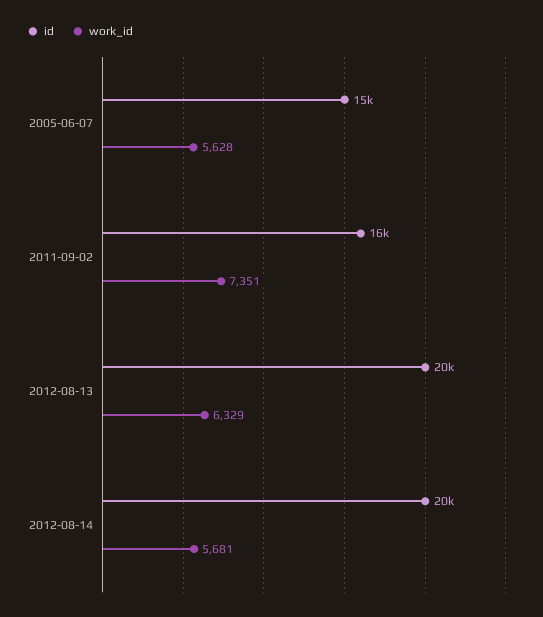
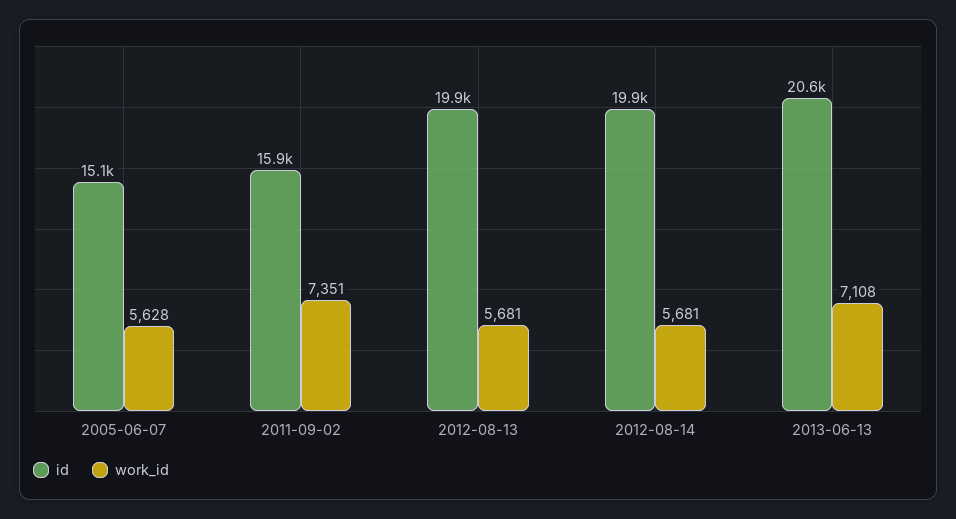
work_id, 2012-08-13: 6329 -> 5681
id, 2013-06-13: none -> 20600
work_id, 2013-06-13: none -> 7108

